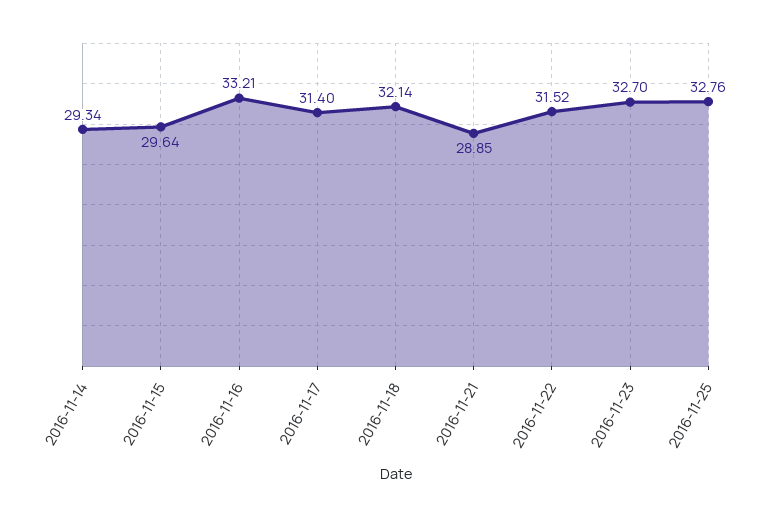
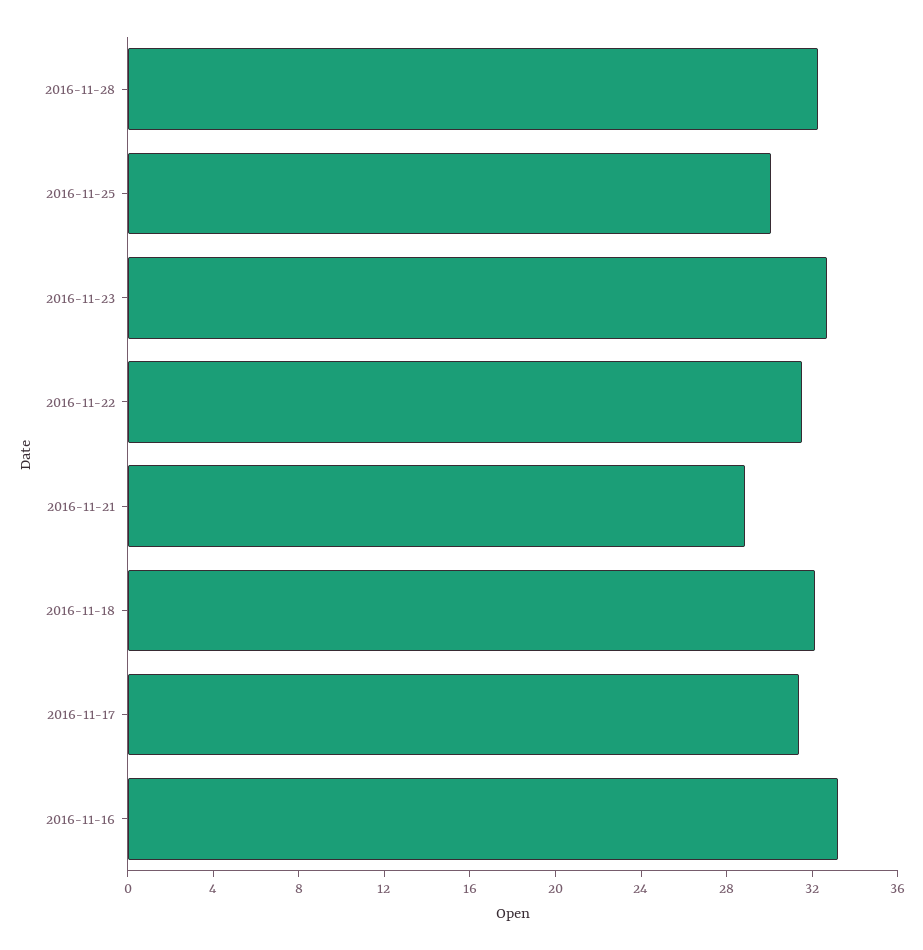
2016-11-14: 29.34 -> none
2016-11-15: 29.64 -> none
2016-11-25: 32.76 -> 30
2016-11-28: none -> 32

